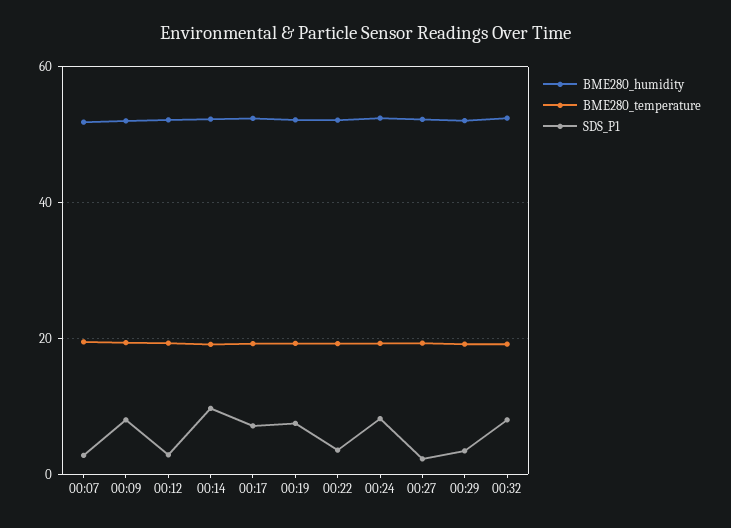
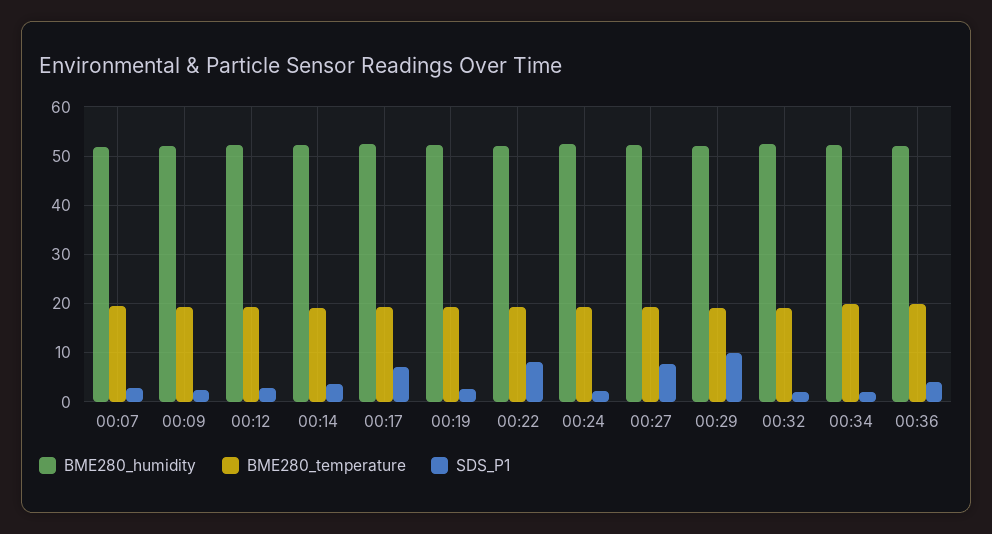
SDS_P1, 00:09: 8 -> 2
SDS_P1, 00:14: 10 -> 4
SDS_P1, 00:19: 8 -> 2
SDS_P1, 00:22: 4 -> 8
SDS_P1, 00:24: 8 -> 2
SDS_P1, 00:27: 2 -> 8
SDS_P1, 00:29: 4 -> 10
SDS_P1, 00:32: 8 -> 2
BME280_humidity, 00:34: none -> 52
BME280_temperature, 00:34: none -> 20
SDS_P1, 00:34: none -> 2
BME280_humidity, 00:36: none -> 52
BME280_temperature, 00:36: none -> 20
SDS_P1, 00:36: none -> 4

